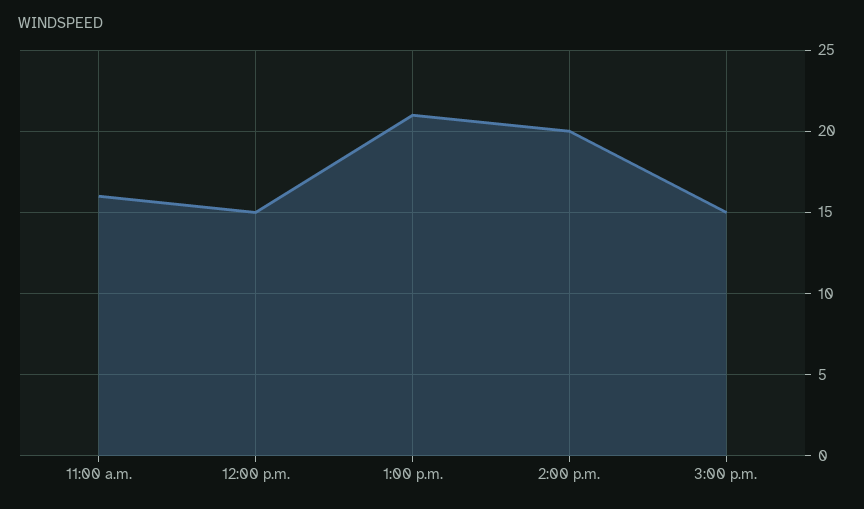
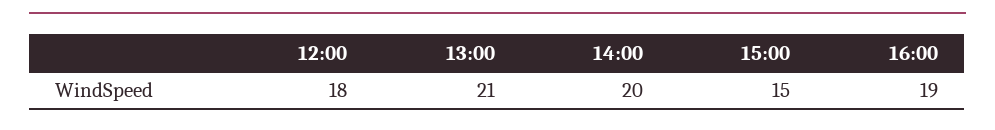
11:00 a.m.: 16 -> none
12:00 p.m.: 15 -> 18
16:00: none -> 19

